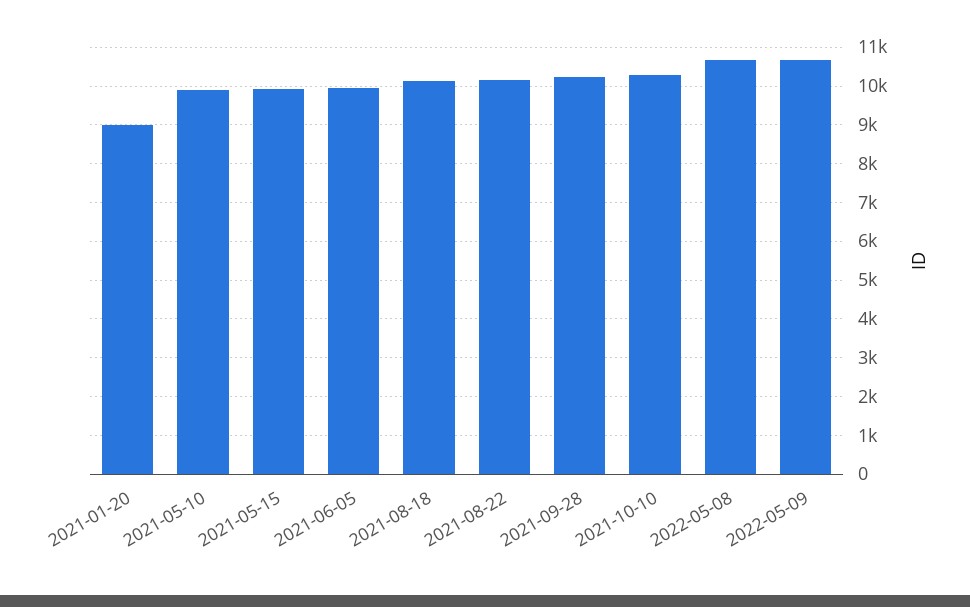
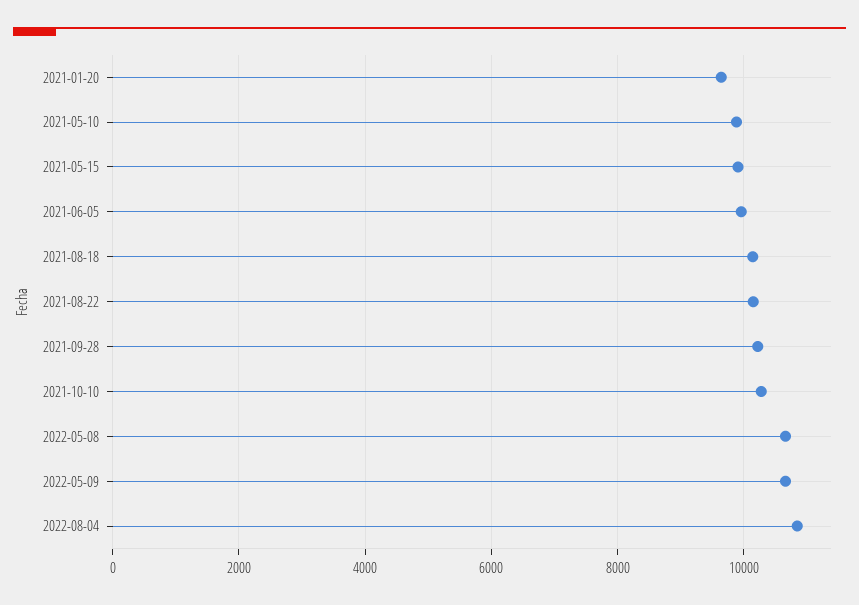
2021-01-20: 9000 -> 9600
2022-08-04: none -> 10800

